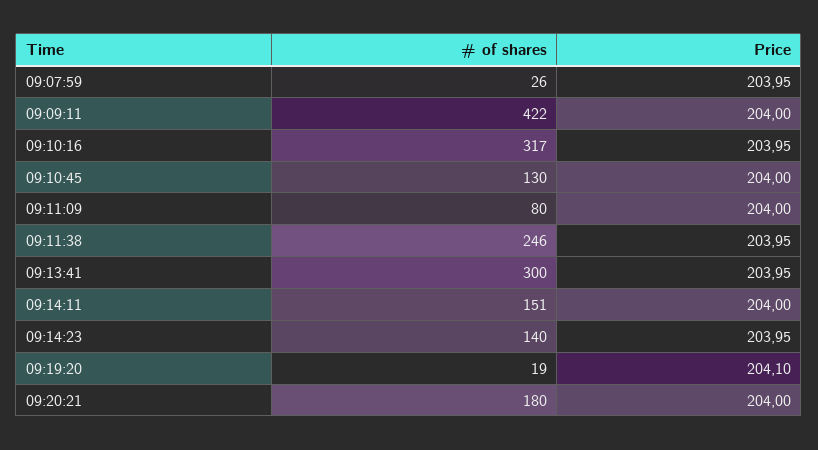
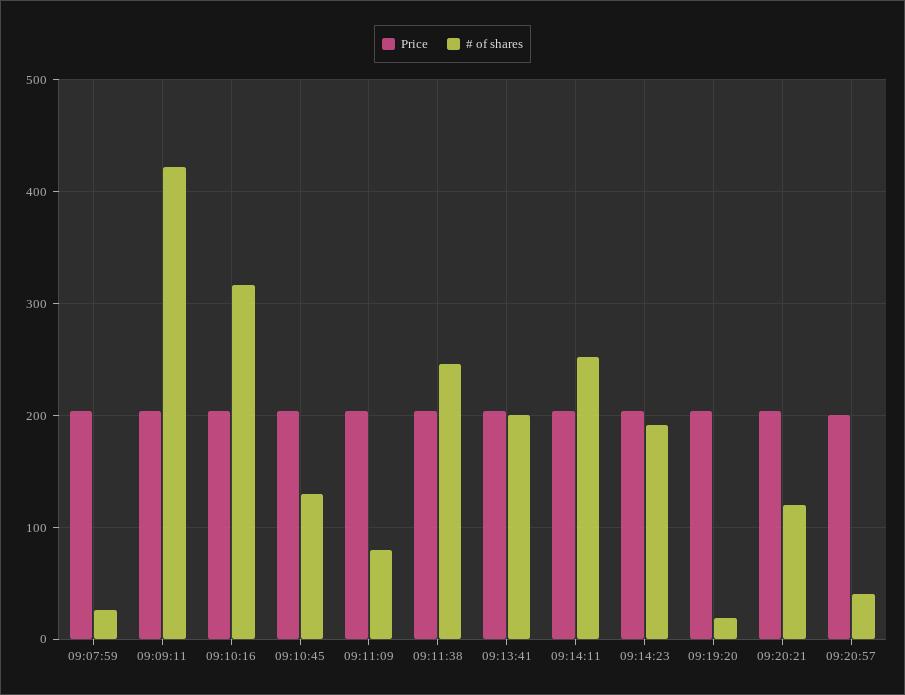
# of shares, 09:13:41: 300 -> 200
# of shares, 09:14:11: 151 -> 250
# of shares, 09:14:23: 140 -> 190
# of shares, 09:20:21: 180 -> 120
Price, 09:20:57: none -> 200
# of shares, 09:20:57: none -> 40

